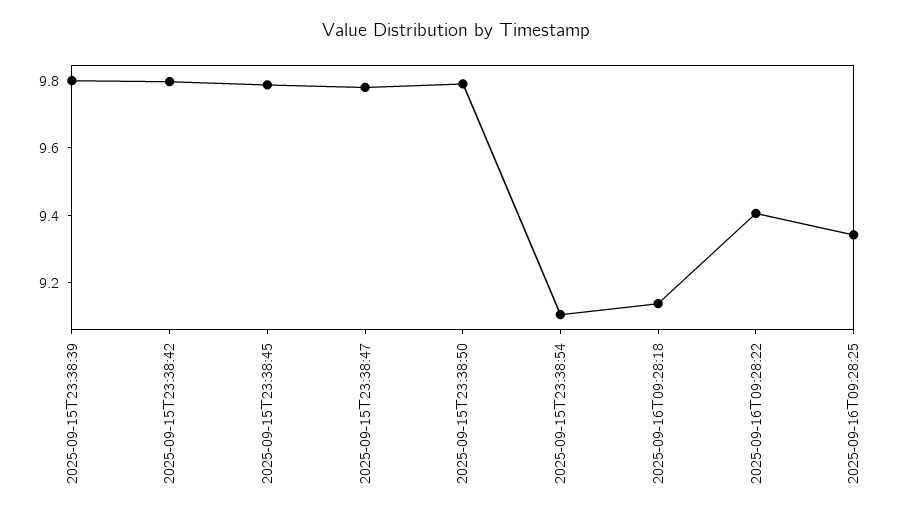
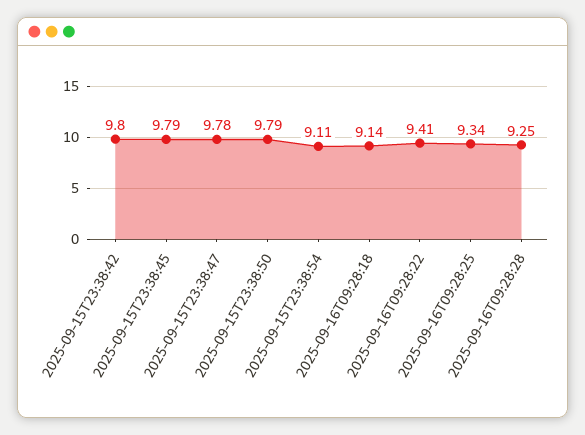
2025-09-15T23:38:39: 9.8 -> none
2025-09-16T09:28:28: none -> 9.25

